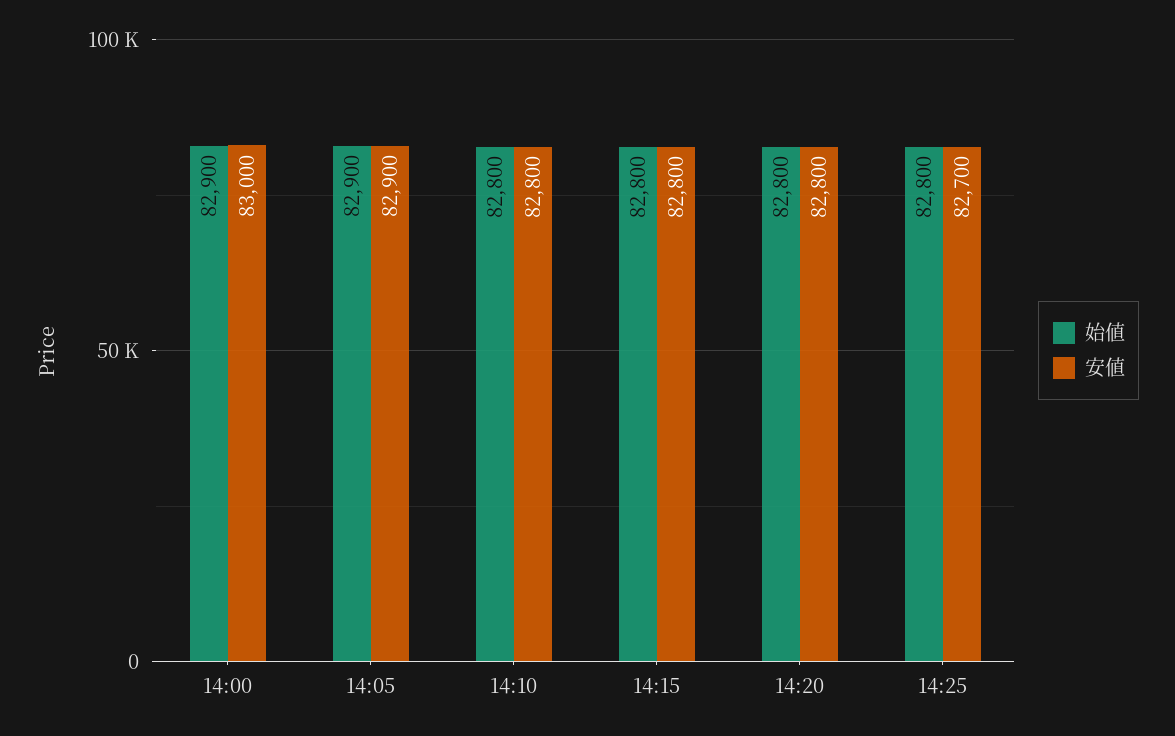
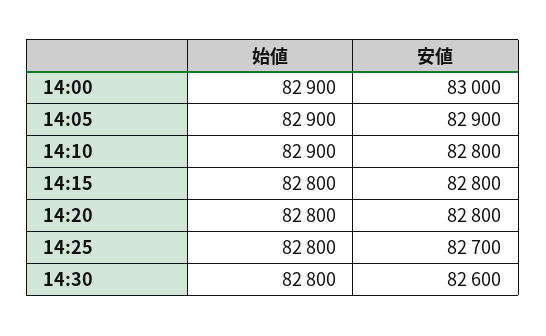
始値, 14:10: 82800 -> 82900
始値, 14:30: none -> 82800
安値, 14:30: none -> 82600

